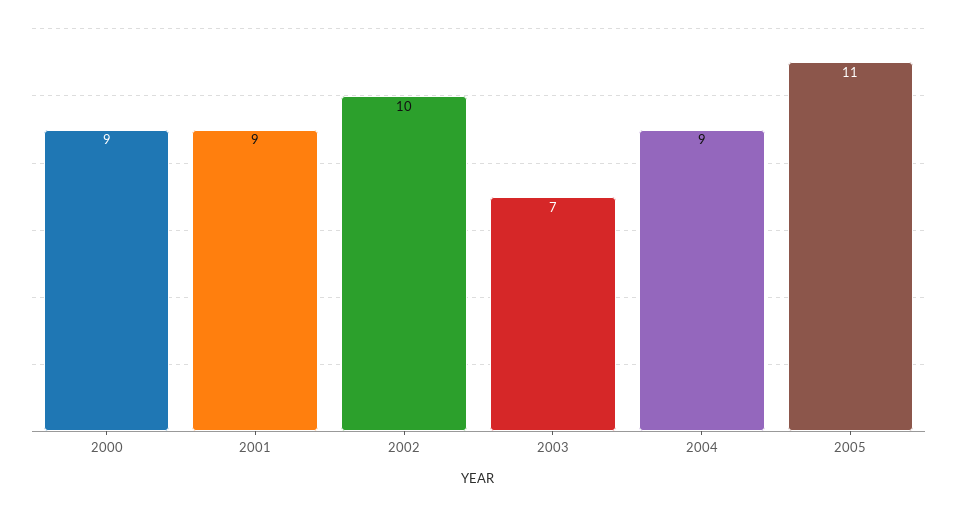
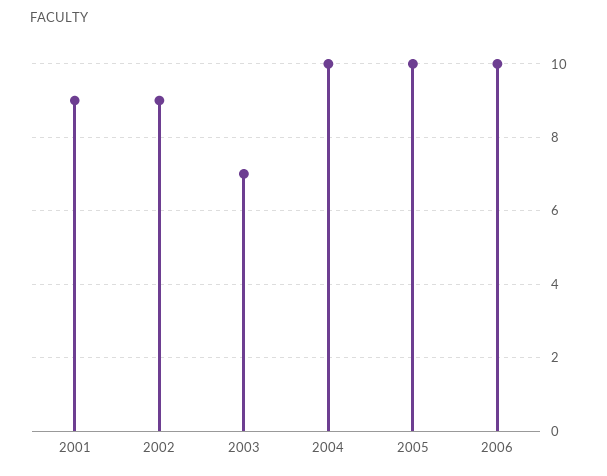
2000: 9 -> none
2002: 10 -> 9
2004: 9 -> 10
2005: 11 -> 10
2006: none -> 10

